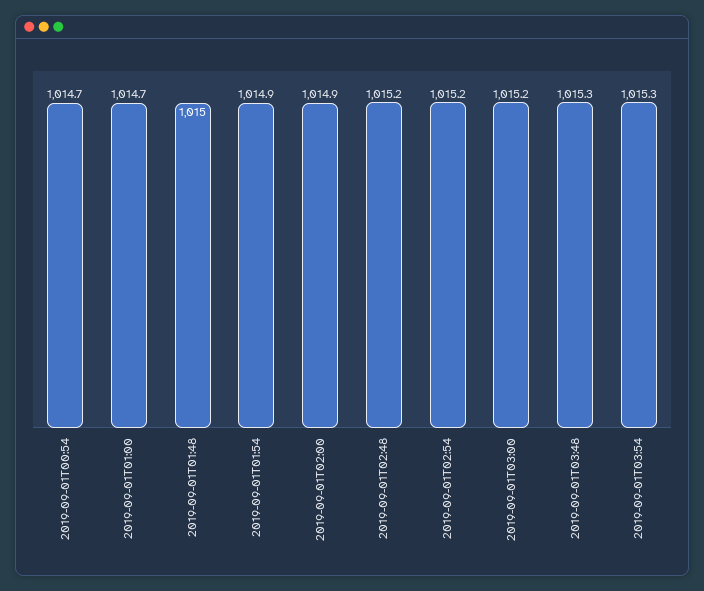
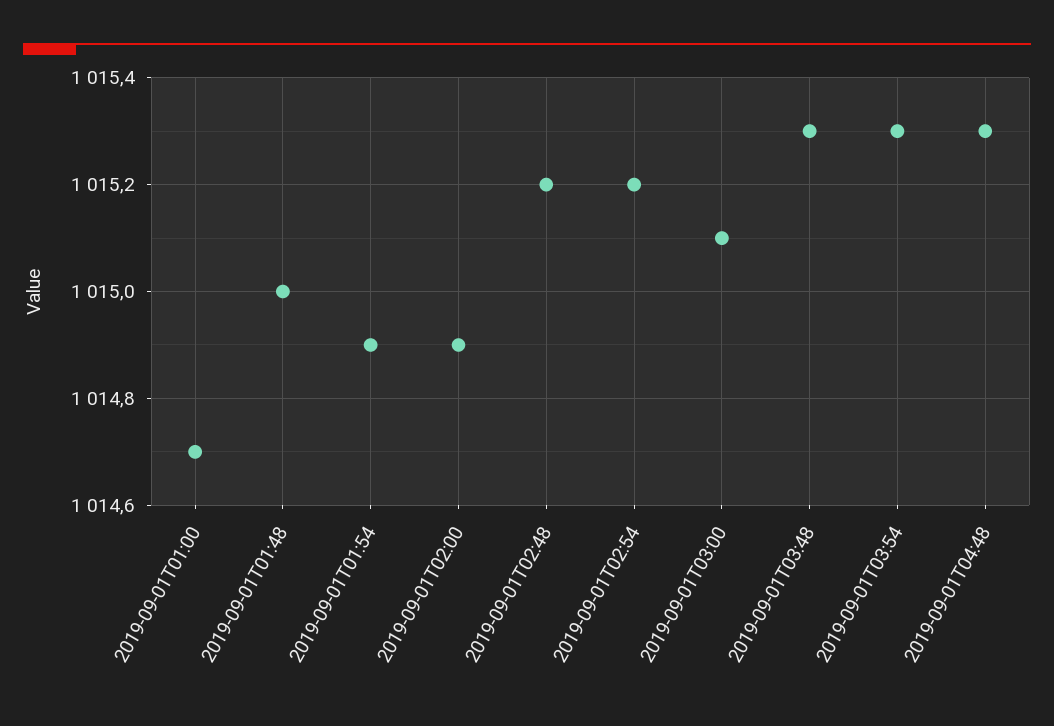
2019-09-01T00:54: 1014.7 -> none
2019-09-01T03:00: 1015.2 -> 1015.1
2019-09-01T04:48: none -> 1015.3

